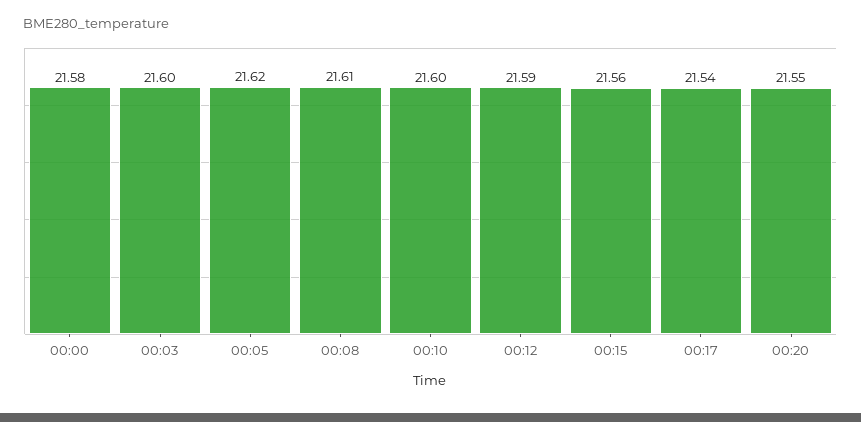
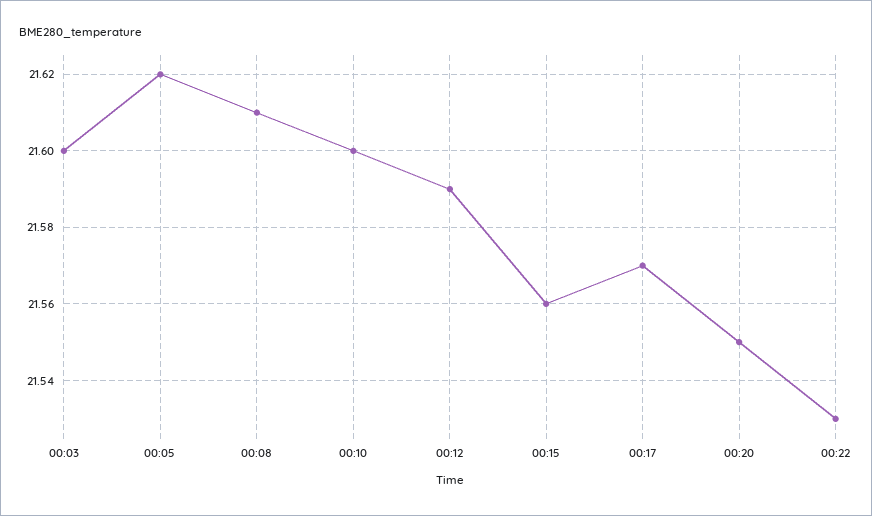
00:00: 21.58 -> none
00:17: 21.54 -> 21.57
00:22: none -> 21.53

